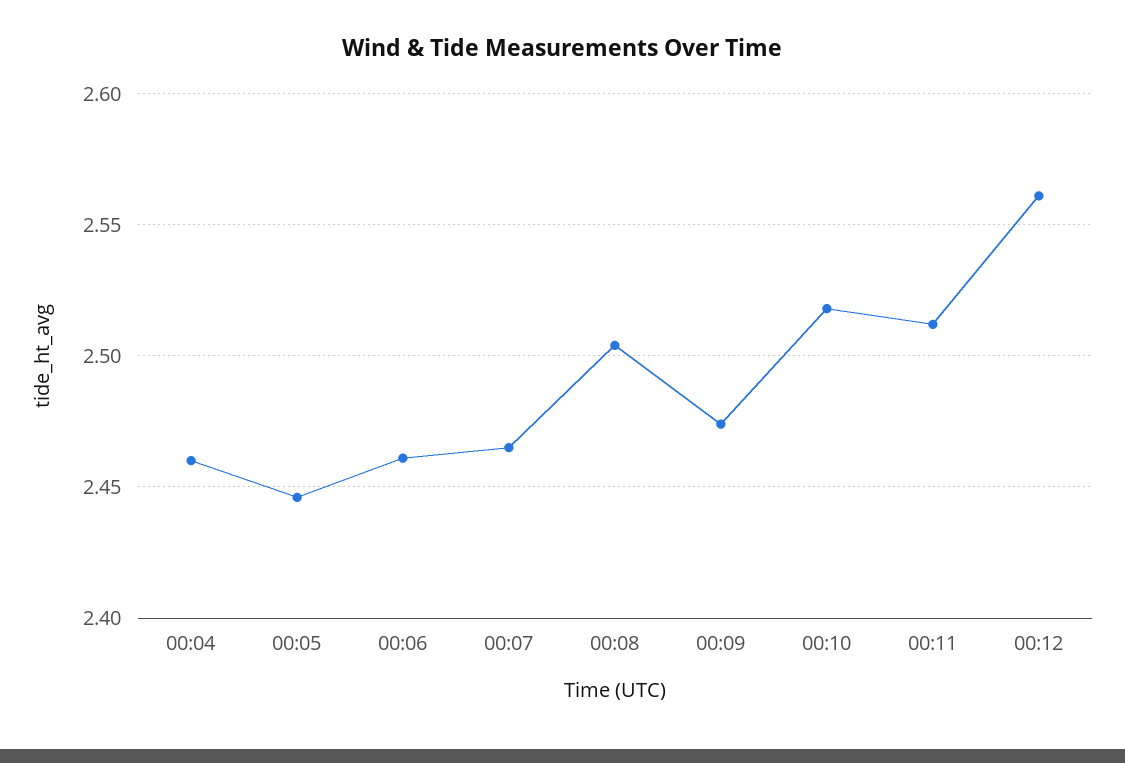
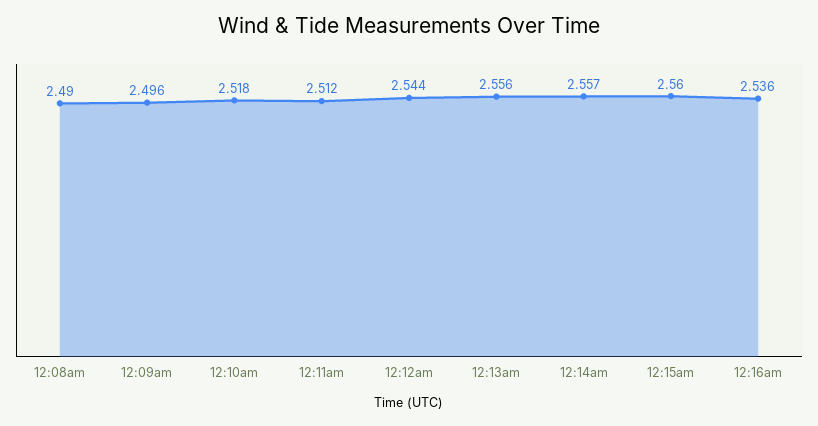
00:04: 2.46 -> none
00:05: 2.445 -> none
00:06: 2.46 -> none
00:07: 2.465 -> none
00:08: 2.505 -> 2.49
00:09: 2.475 -> 2.496
00:12: 2.56 -> 2.544
12:13am: none -> 2.556
12:14am: none -> 2.557
12:15am: none -> 2.56
12:16am: none -> 2.536

